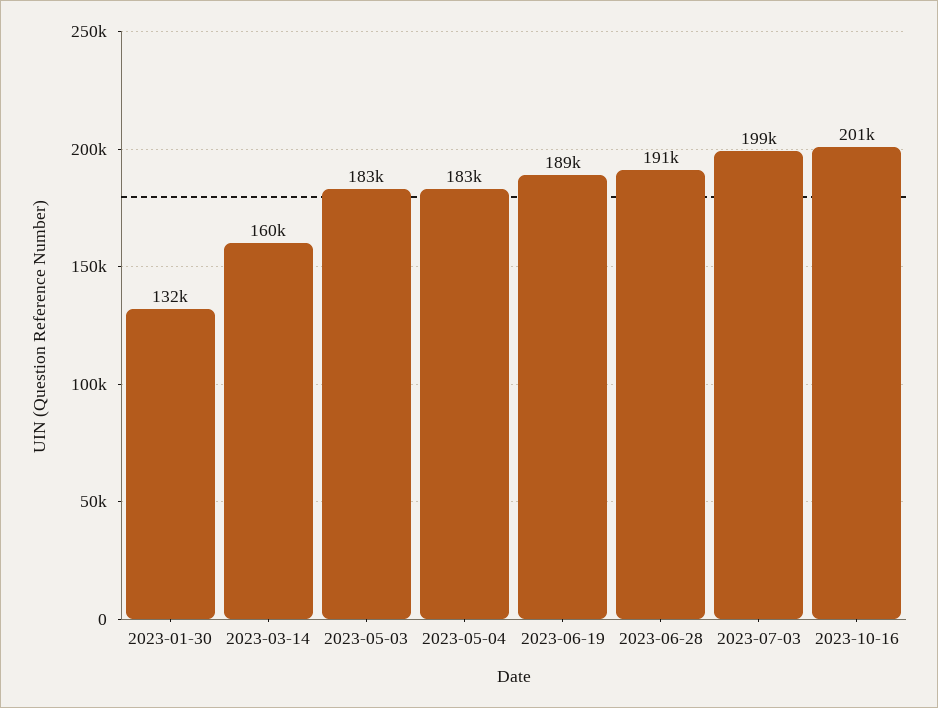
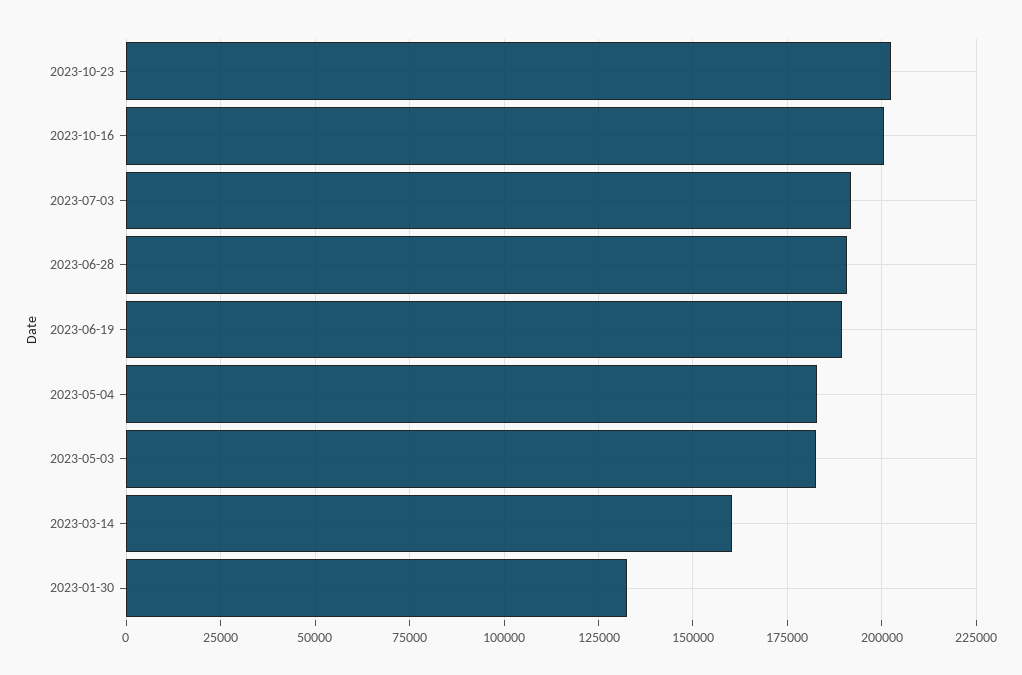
2023-07-03: 199000 -> 192500
2023-10-23: none -> 202500

